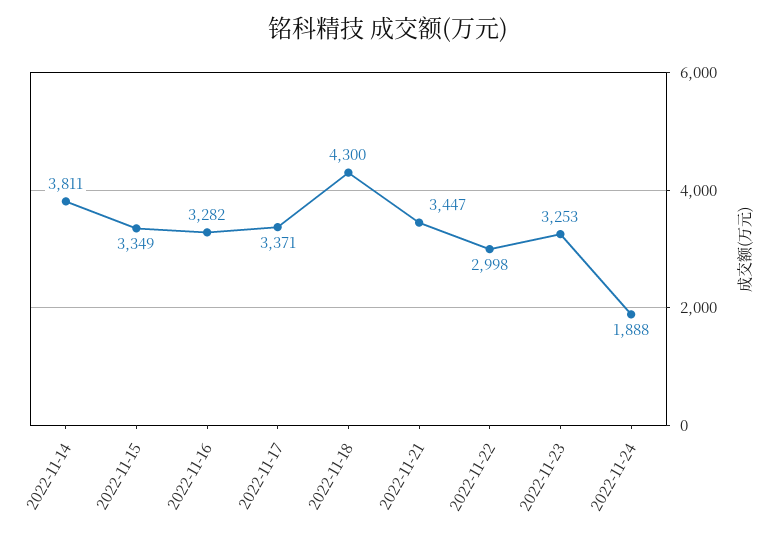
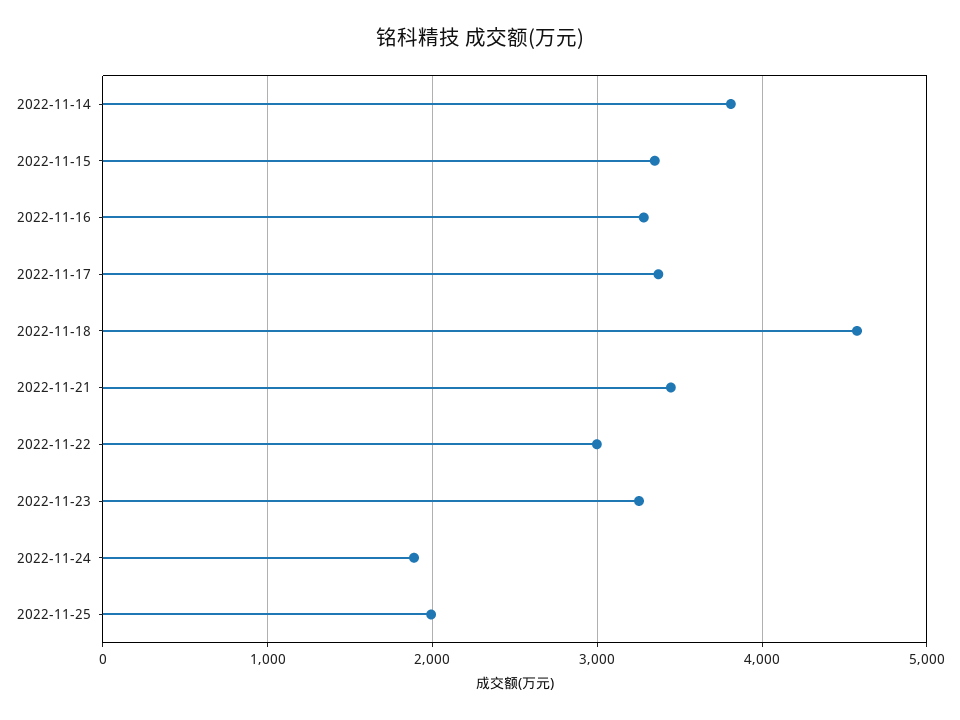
2022-11-18: 4300 -> 4600
2022-11-25: none -> 2000

